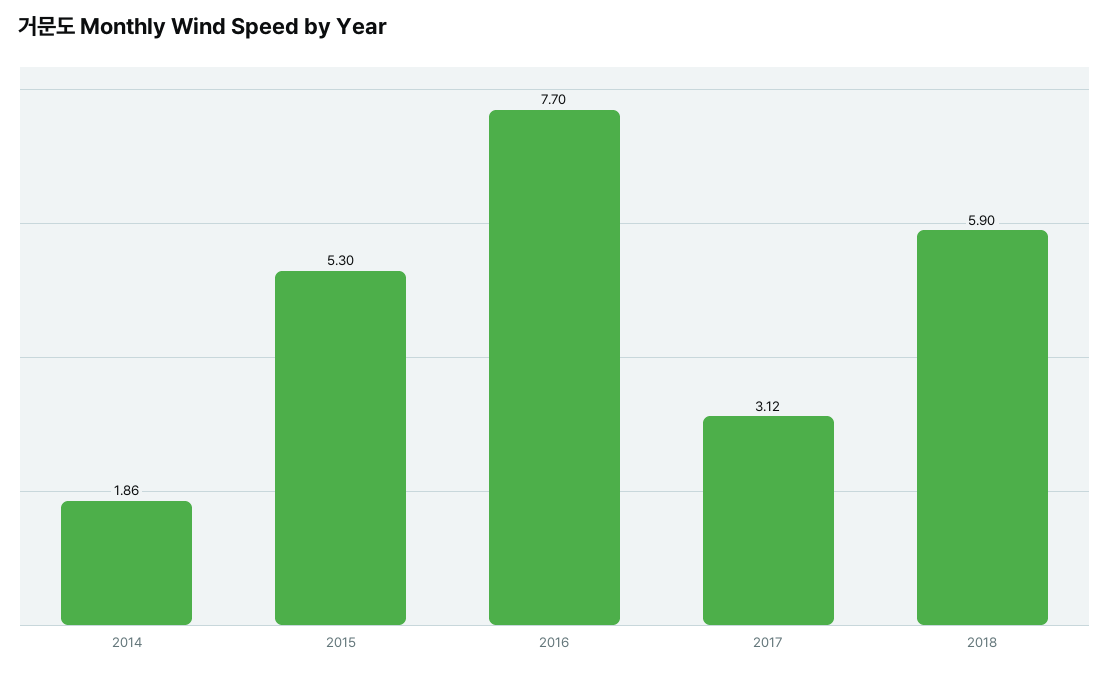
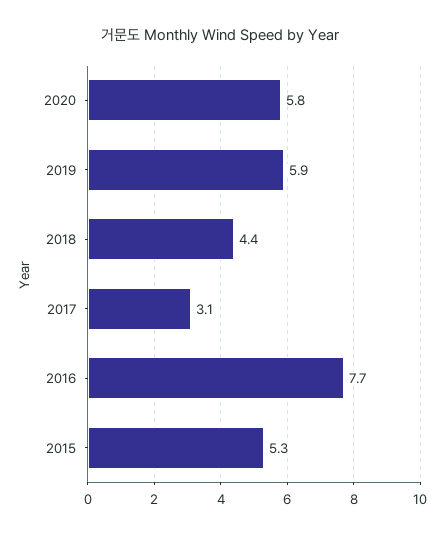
2014: 1.86 -> none
2018: 5.9 -> 4.4
2020: none -> 5.8
2019: none -> 5.9

